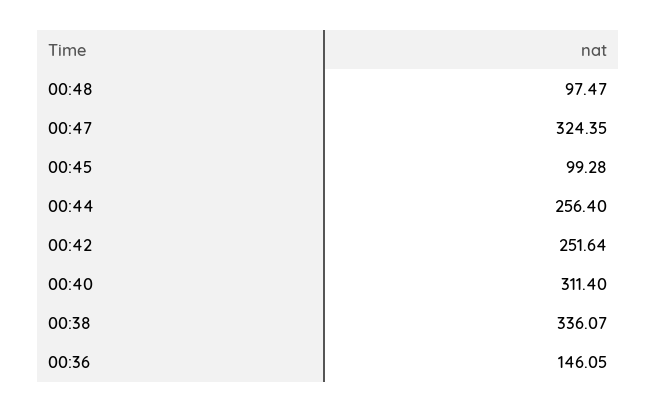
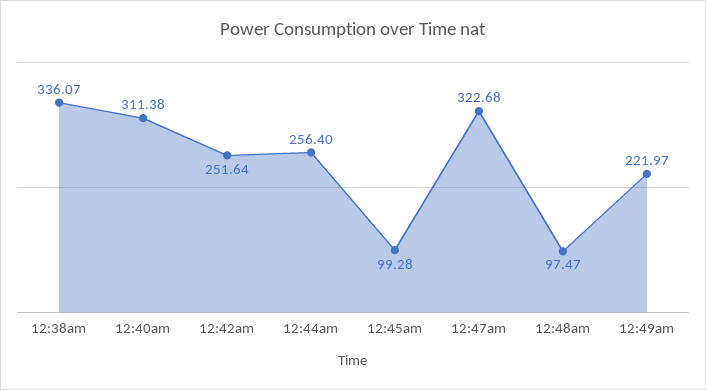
00:47: 324.35 -> 322.68
00:40: 311.4 -> 311.38
00:36: 146.05 -> none
12:49am: none -> 221.97

